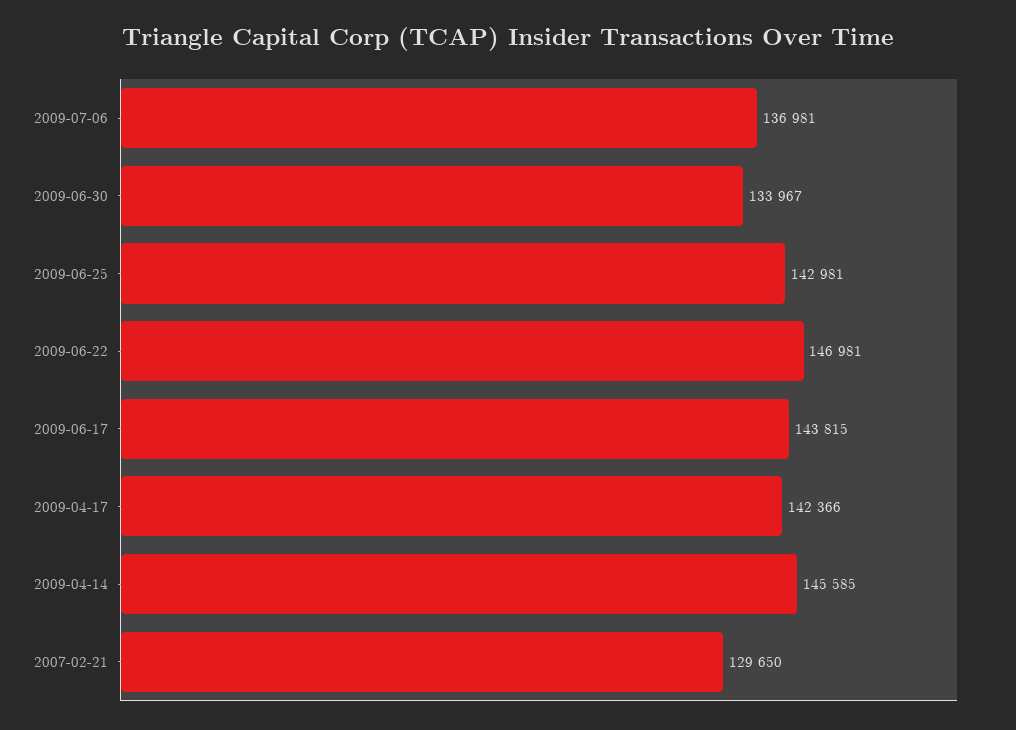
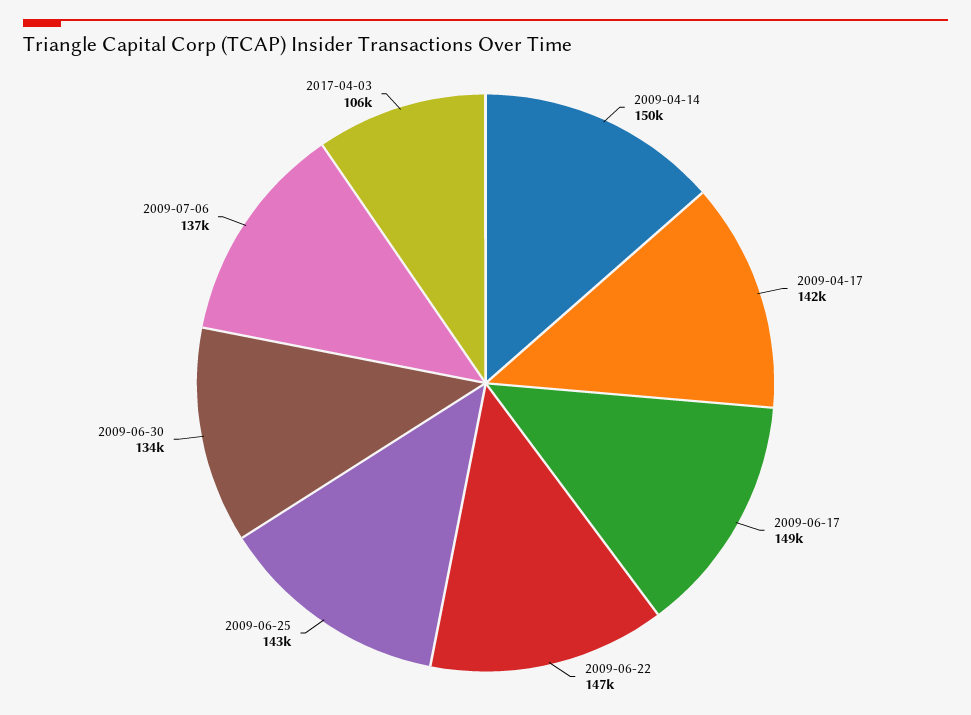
2009-06-17: 143815 -> 149000
2009-04-14: 145585 -> 150000
2007-02-21: 129650 -> none
2017-04-03: none -> 106000

